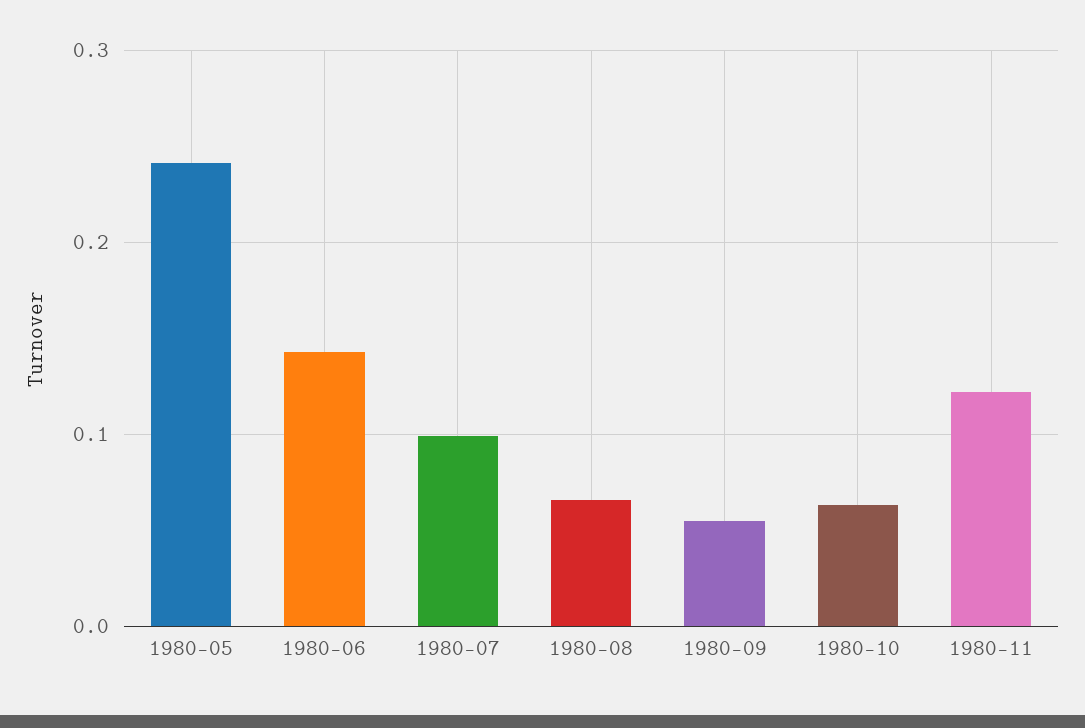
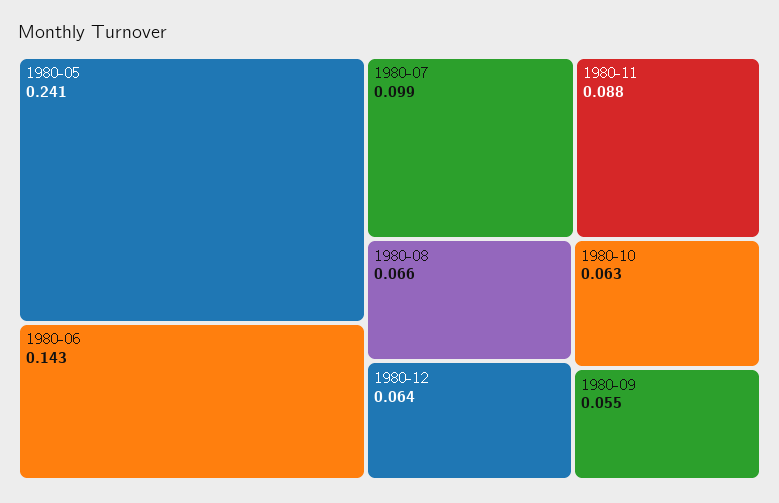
1980-11: 0.12 -> 0.088
1980-12: none -> 0.064

